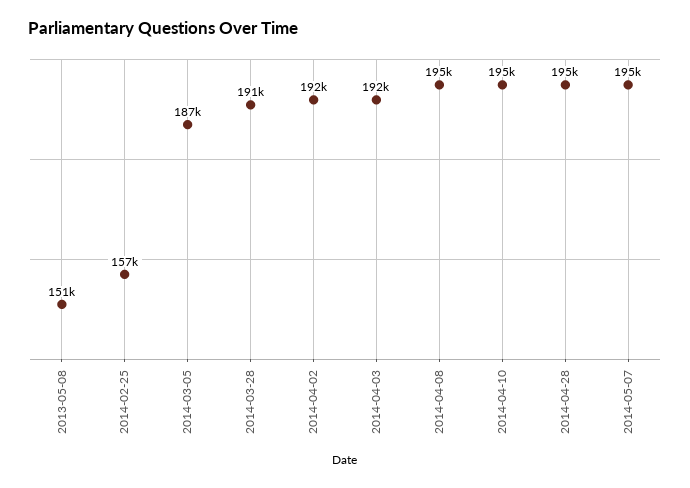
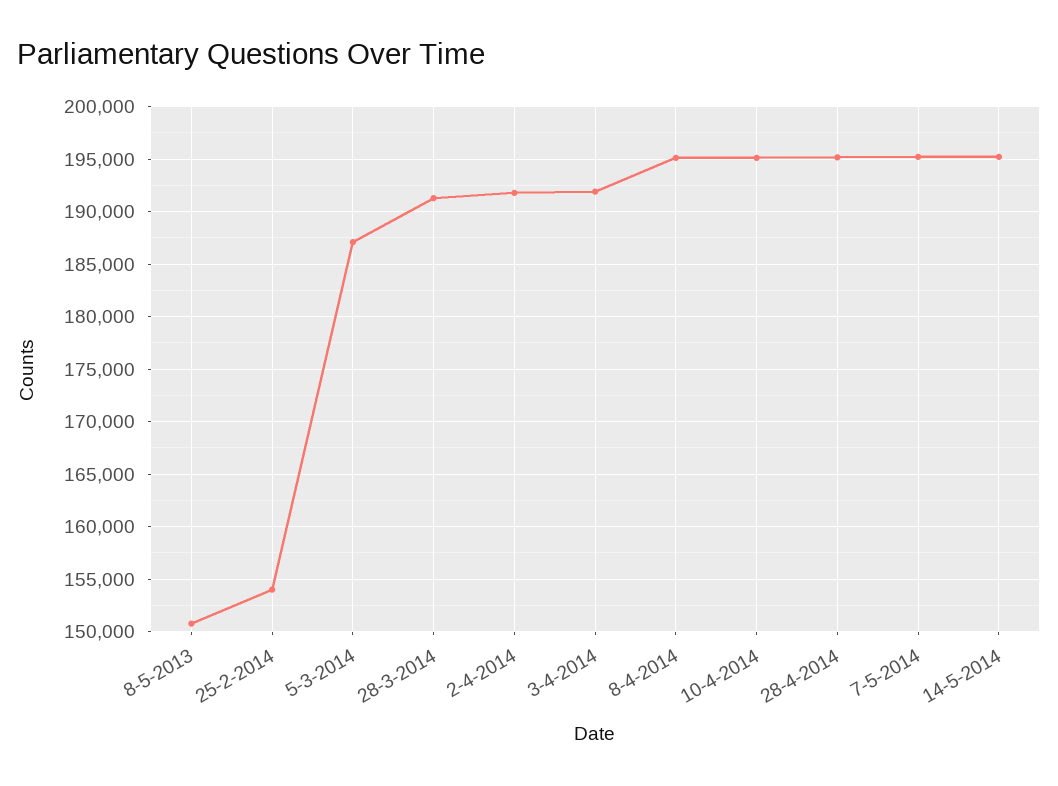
2014-02-25: 157000 -> 154000
14-5-2014: none -> 195000

